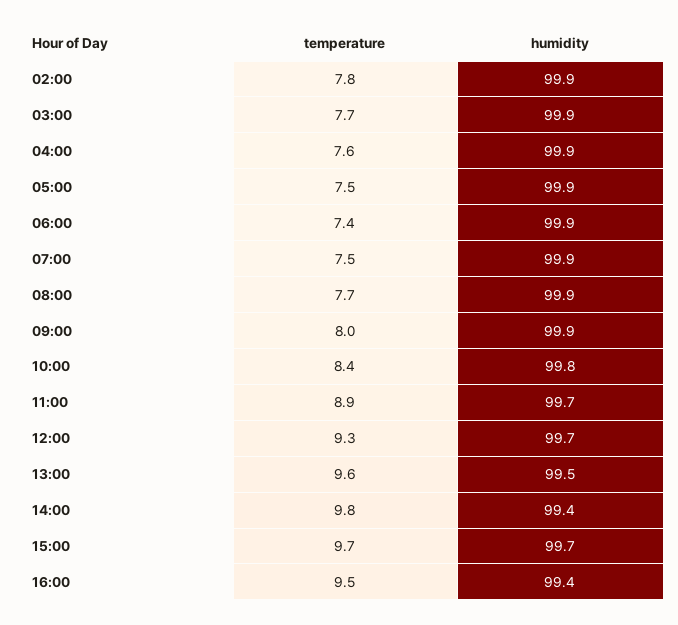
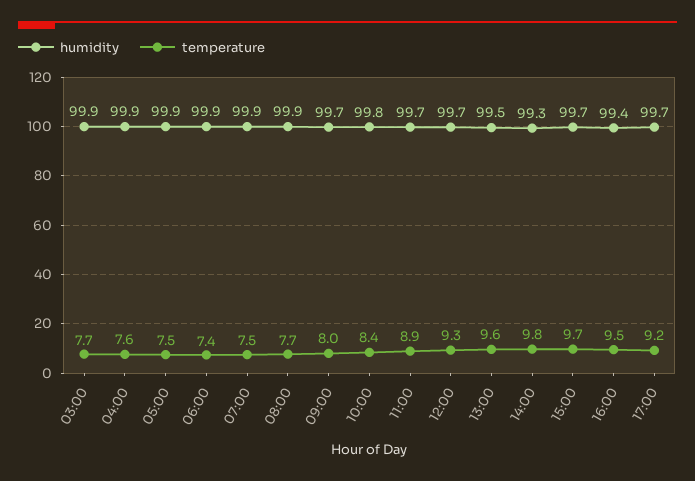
temperature, 02:00: 7.8 -> none
humidity, 02:00: 99.9 -> none
humidity, 09:00: 99.9 -> 99.7
humidity, 14:00: 99.4 -> 99.3
humidity, 17:00: none -> 99.7
temperature, 17:00: none -> 9.2

